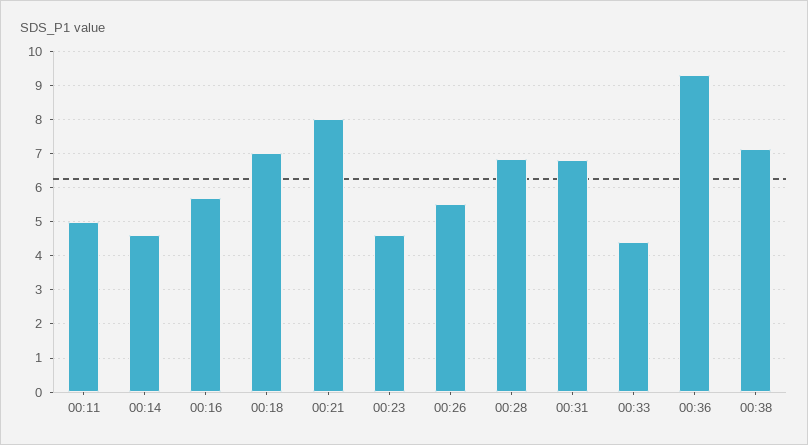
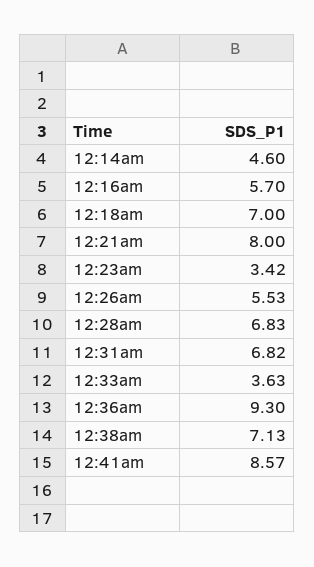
00:11: 5 -> none
00:23: 4.6 -> 3.42
00:33: 4.4 -> 3.63
12:41am: none -> 8.57

